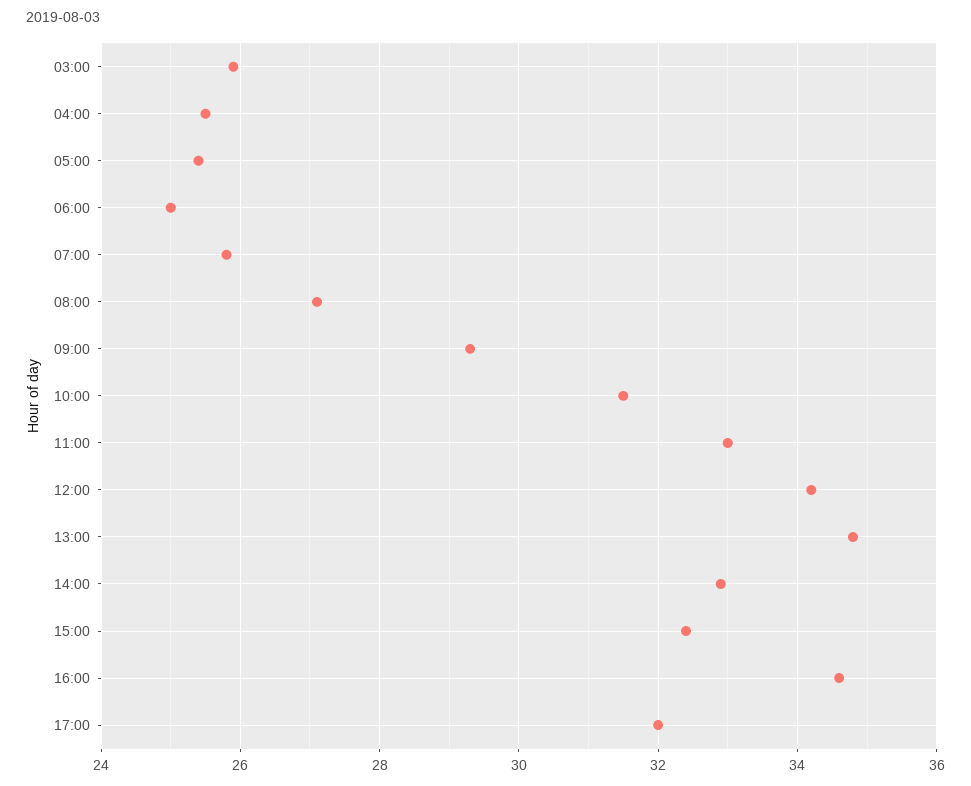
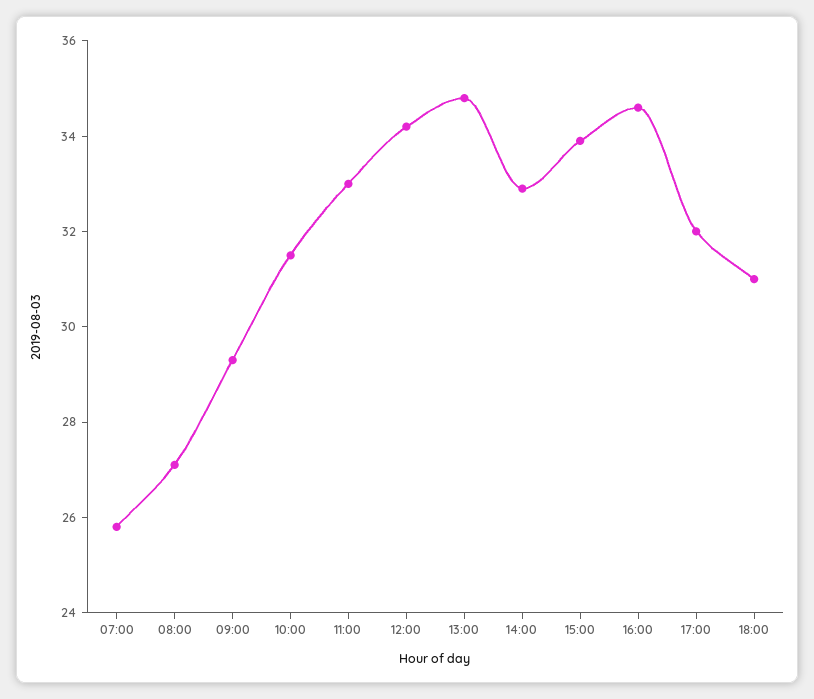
03:00: 26 -> none
04:00: 25.5 -> none
05:00: 25.5 -> none
06:00: 25 -> none
15:00: 32.5 -> 34
18:00: none -> 31

